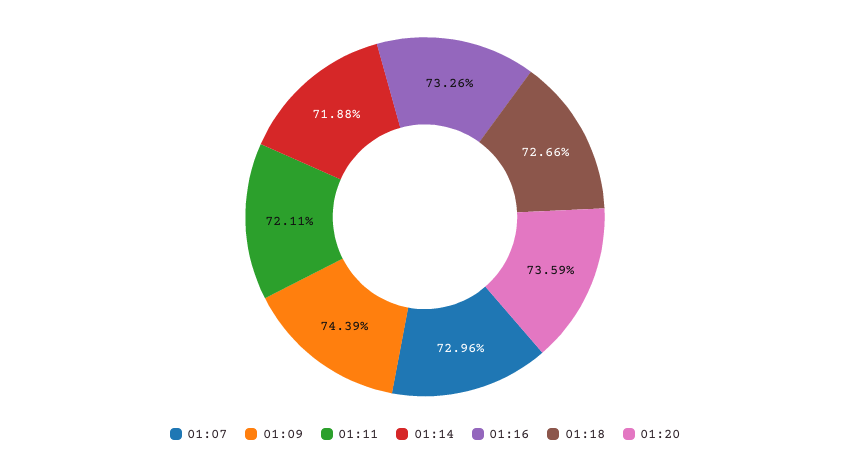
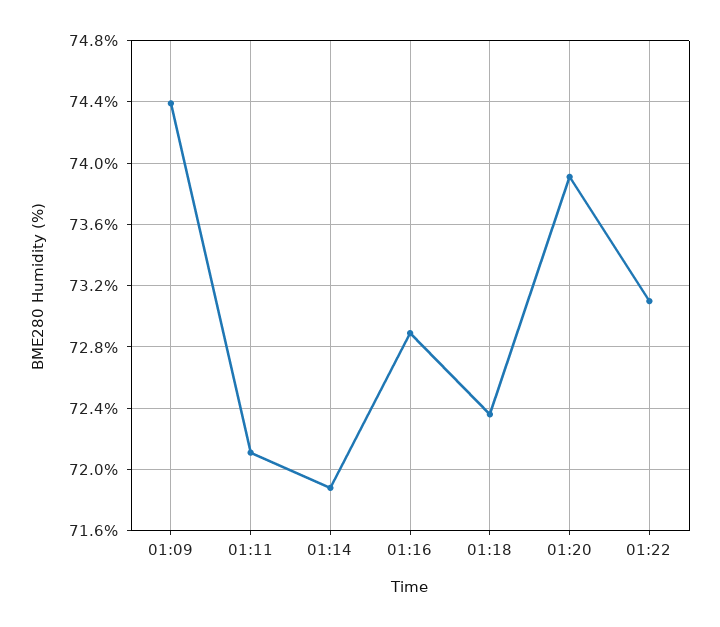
01:07: 72.96 -> none
01:16: 73.26 -> 72.9
01:18: 72.66 -> 72.35
01:20: 73.59 -> 73.9
01:22: none -> 73.1

